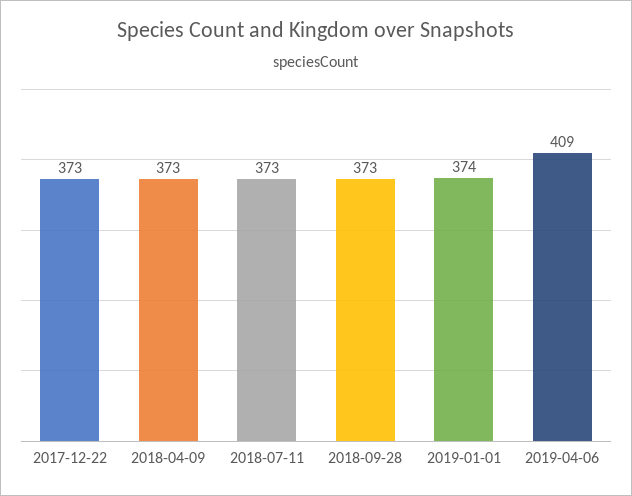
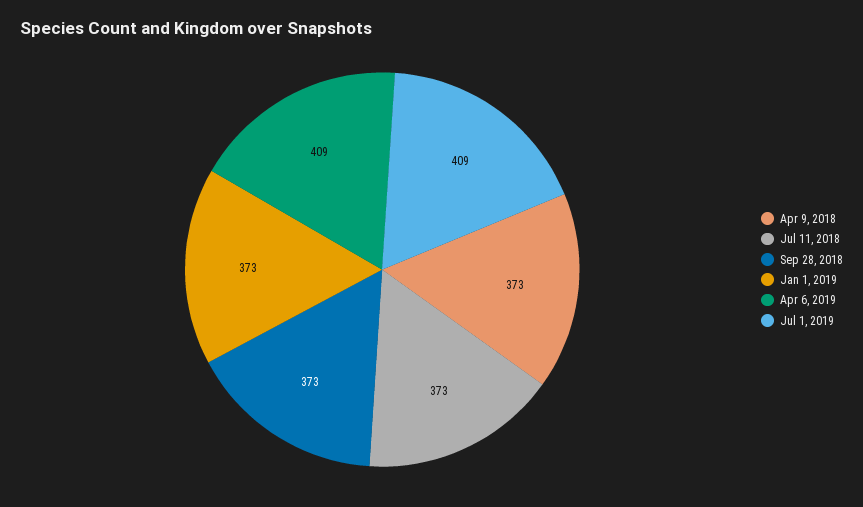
2017-12-22: 373 -> none
2019-01-01: 374 -> 373
Jul 1, 2019: none -> 409

